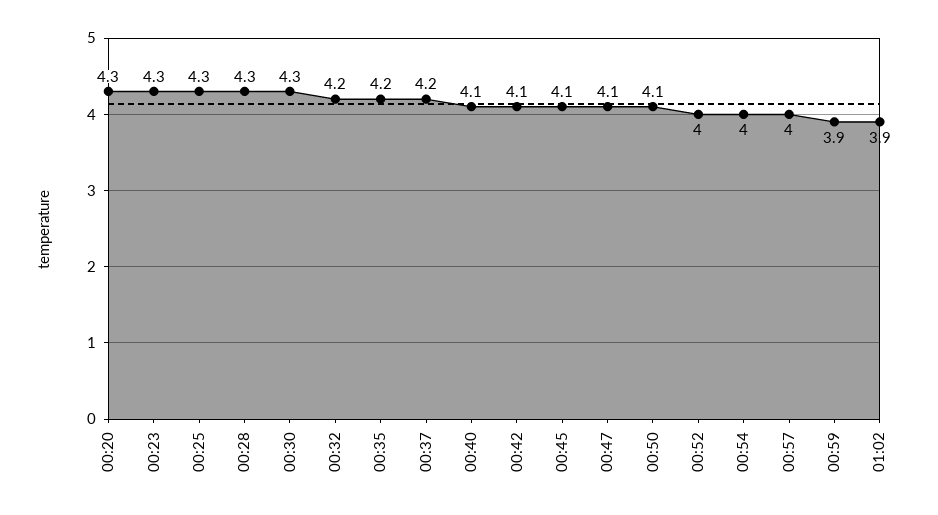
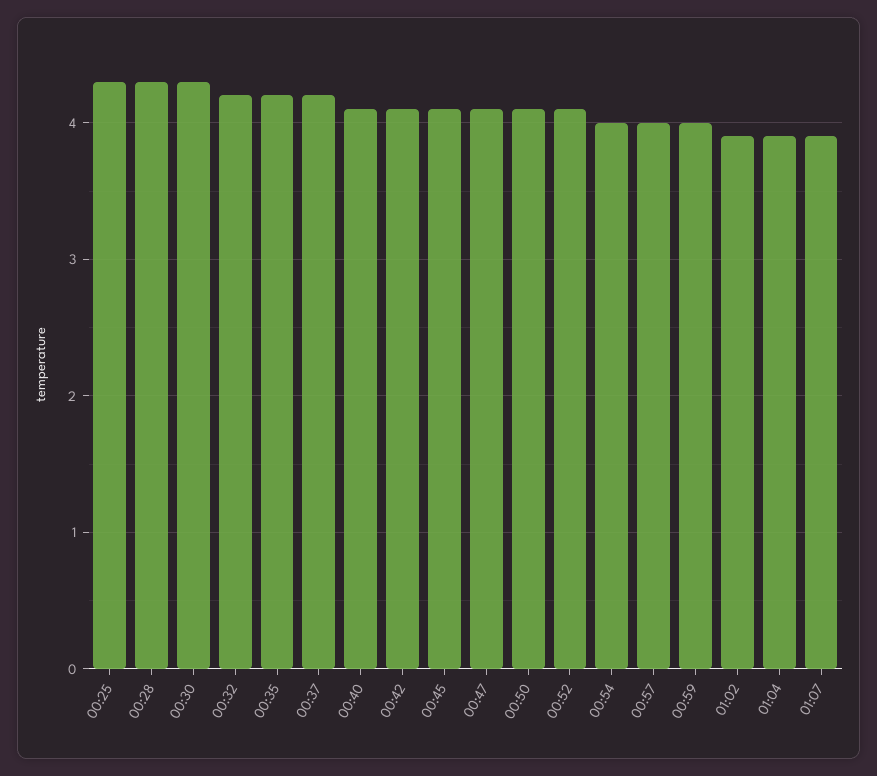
00:20: 4.3 -> none
00:23: 4.3 -> none
00:52: 4 -> 4.1
00:59: 3.9 -> 4
01:04: none -> 3.9
01:07: none -> 3.9

